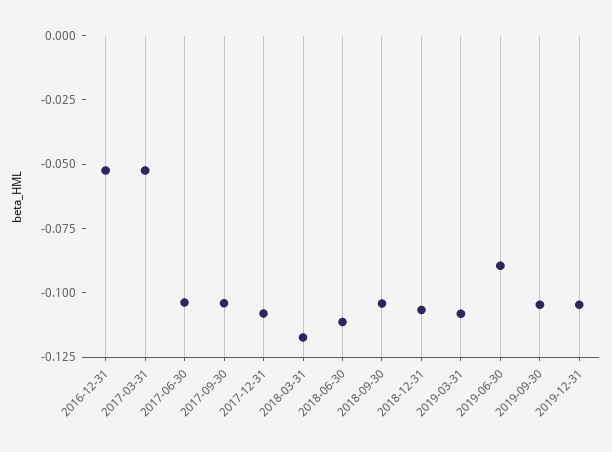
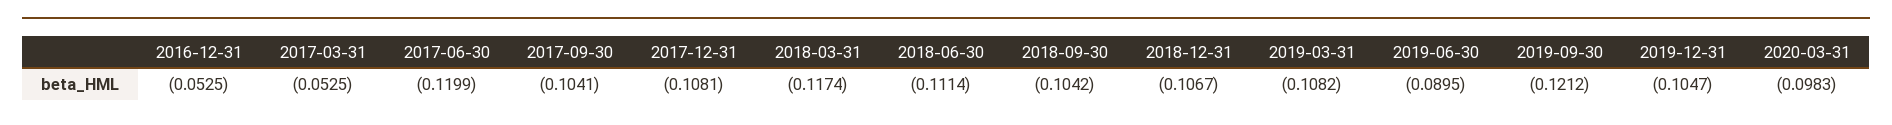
2017-06-30: -0.105 -> -0.1199
2019-09-30: -0.105 -> -0.1212
2020-03-31: none -> -0.0983

